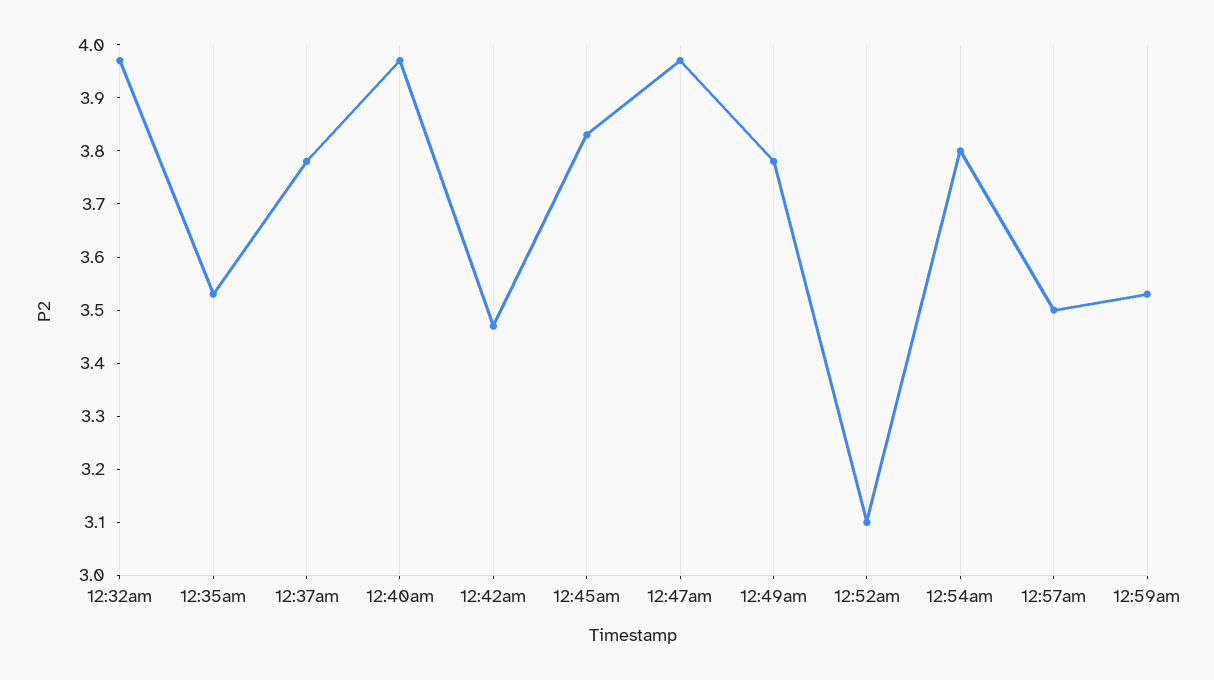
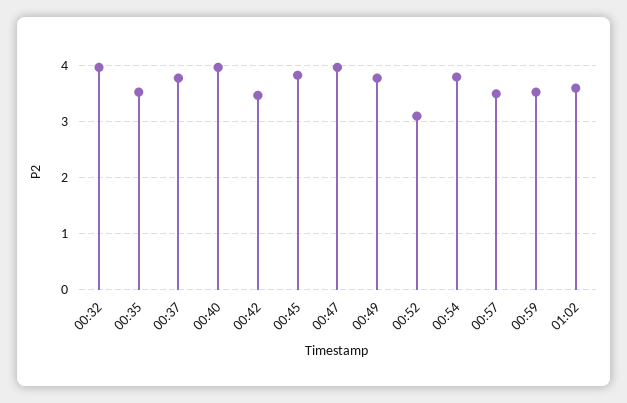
01:02: none -> 3.6

